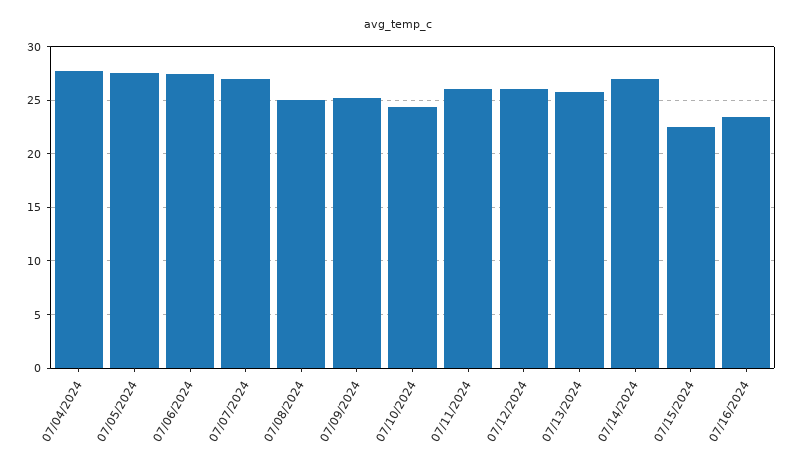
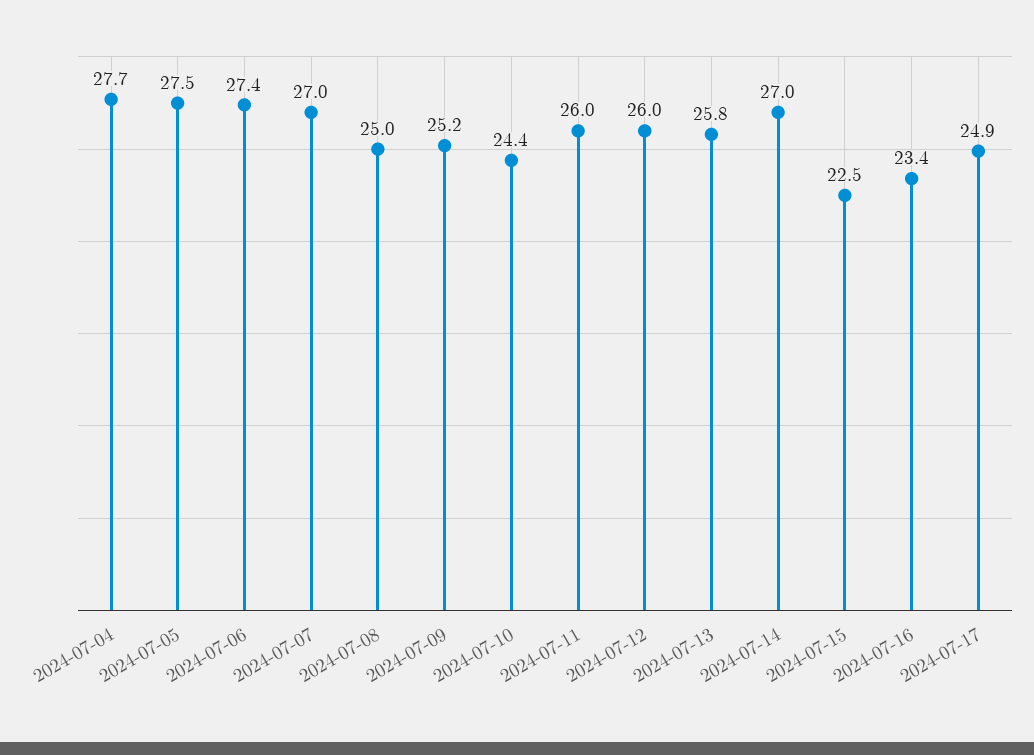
2024-07-17: none -> 24.9

